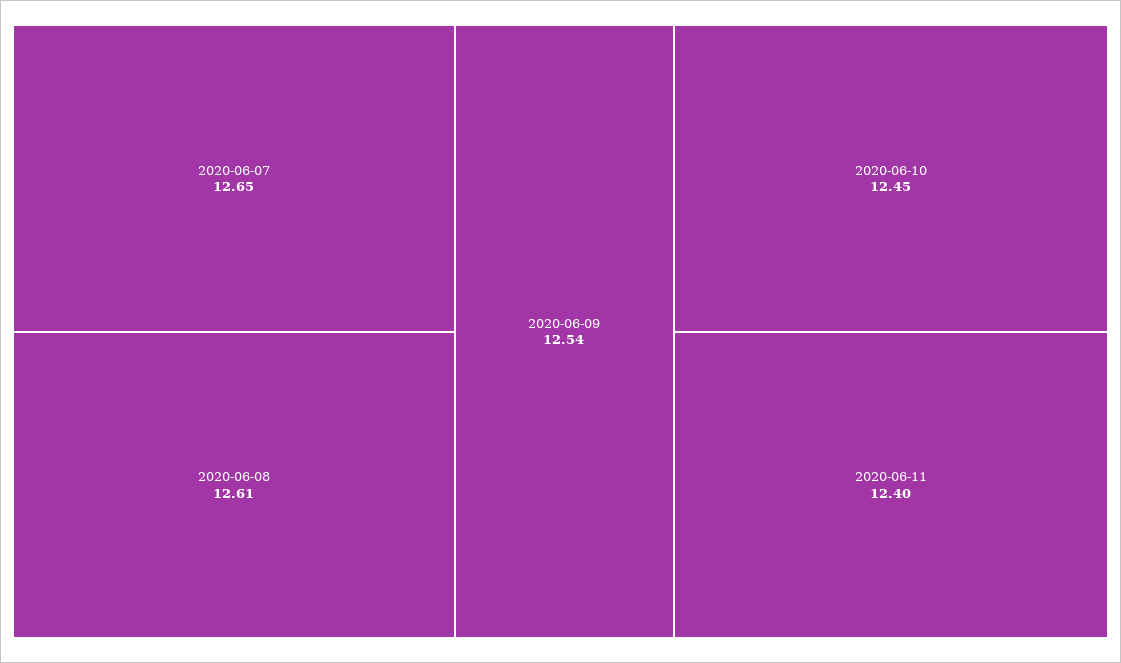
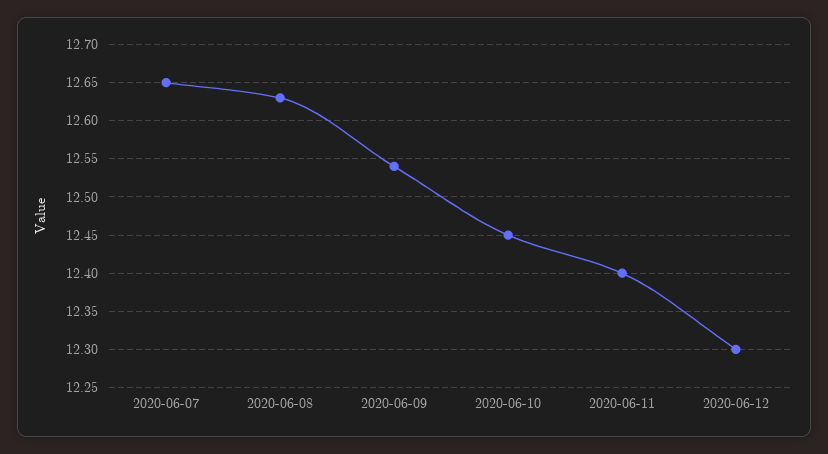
2020-06-08: 12.61 -> 12.63
2020-06-12: none -> 12.3

